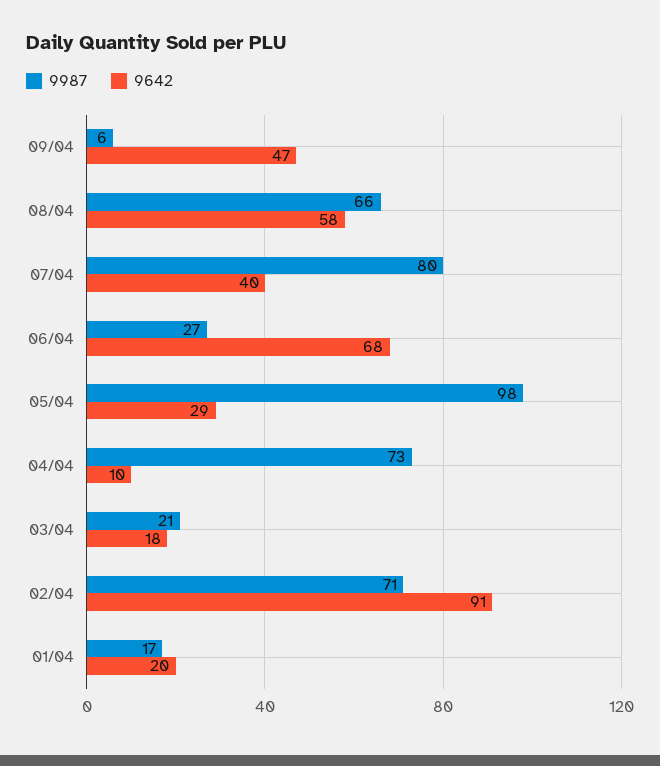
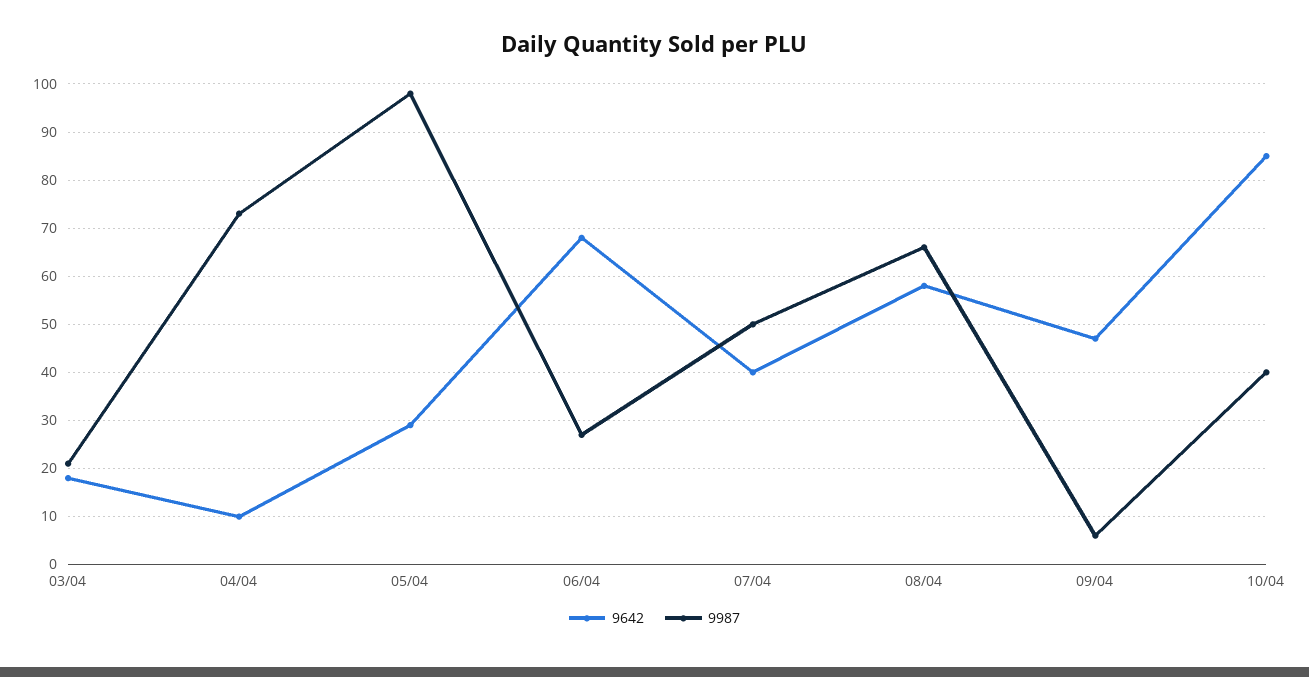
9987, 07/04: 80 -> 50
9987, 02/04: 71 -> none
9642, 02/04: 91 -> none
9987, 01/04: 17 -> none
9642, 01/04: 20 -> none
9642, 10/04: none -> 85
9987, 10/04: none -> 40

